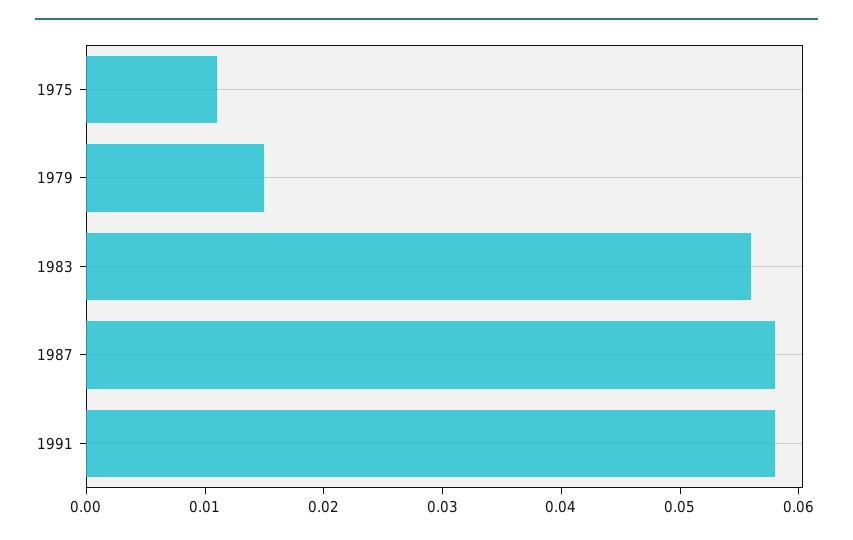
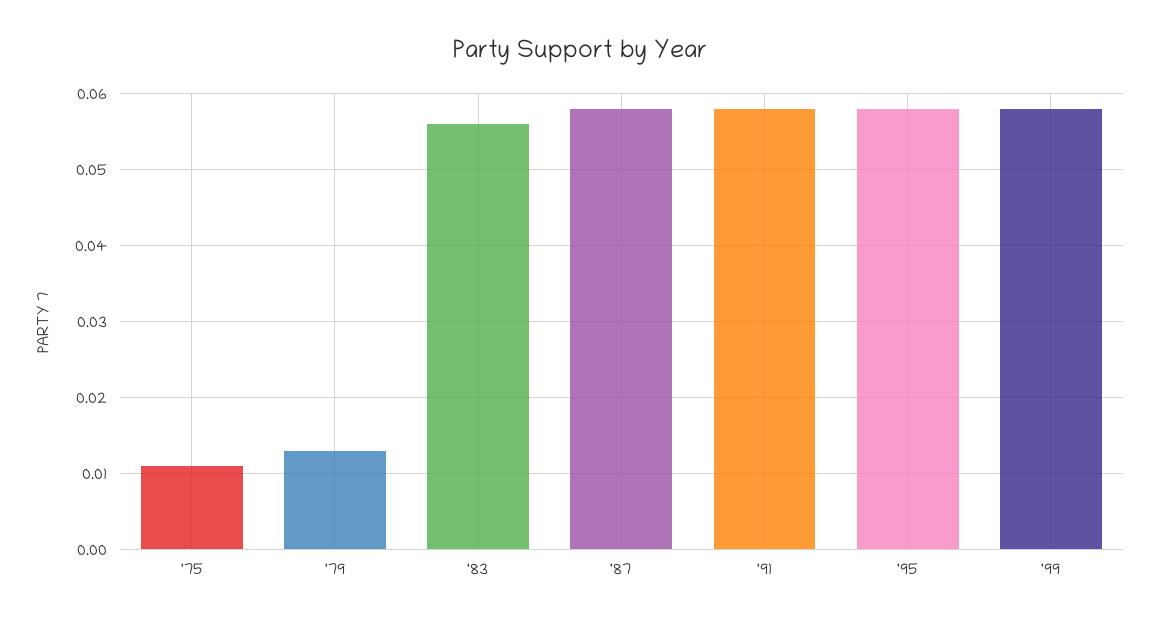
1979: 0.015 -> 0.013
'95: none -> 0.058
'99: none -> 0.058

